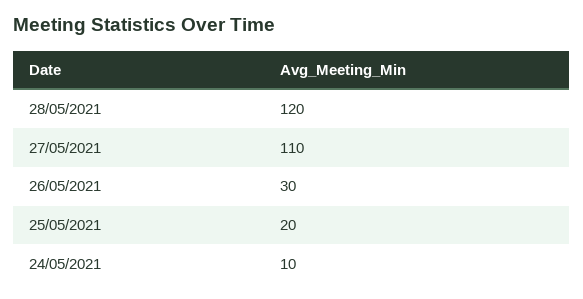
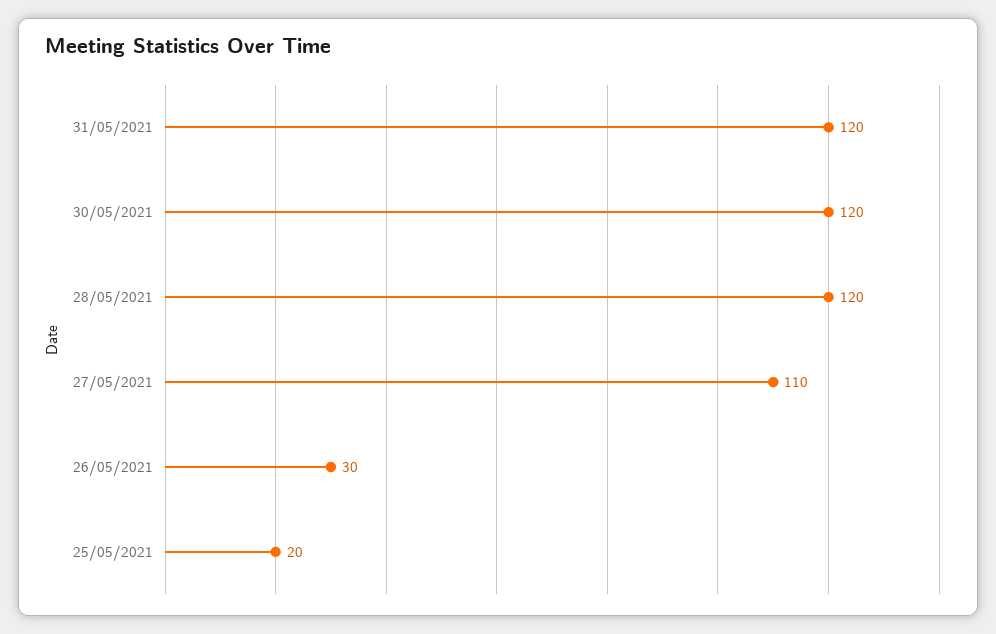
24/05/2021: 10 -> none
31/05/2021: none -> 120
30/05/2021: none -> 120

